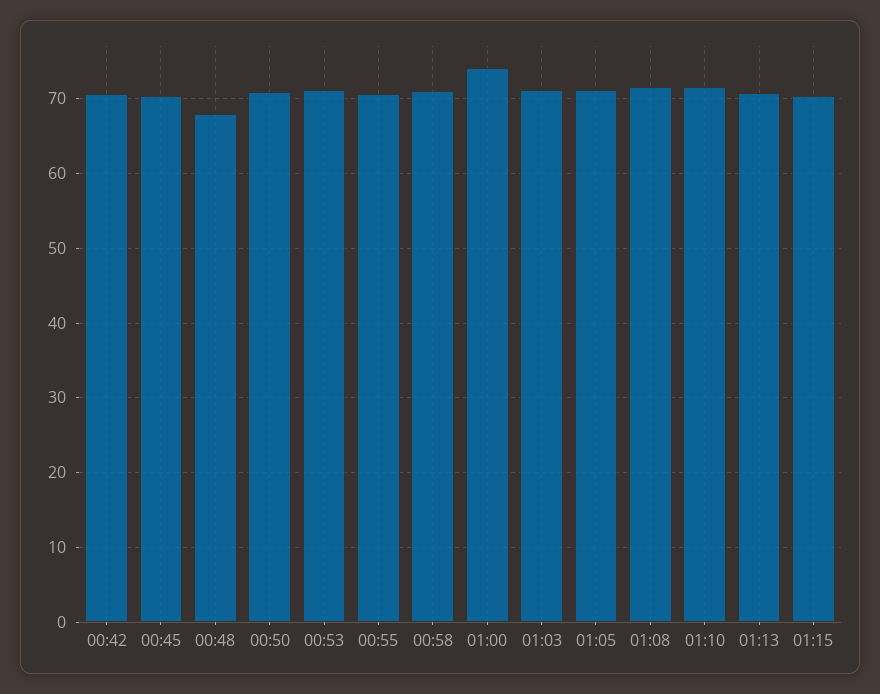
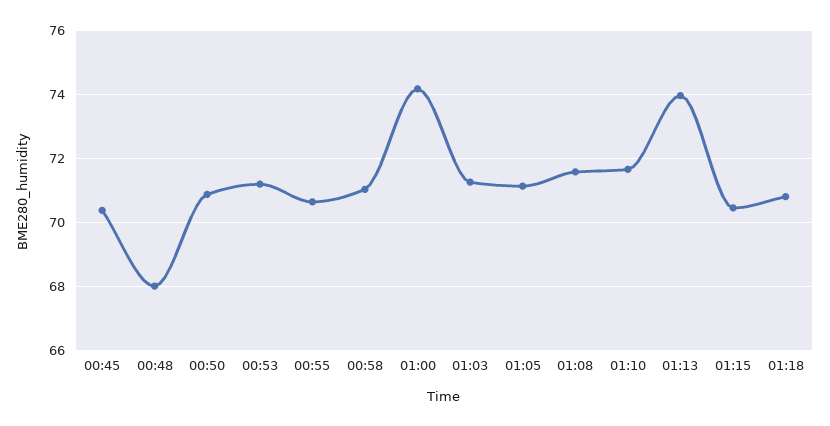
00:42: 71 -> none
01:13: 71 -> 74
01:18: none -> 70.8

